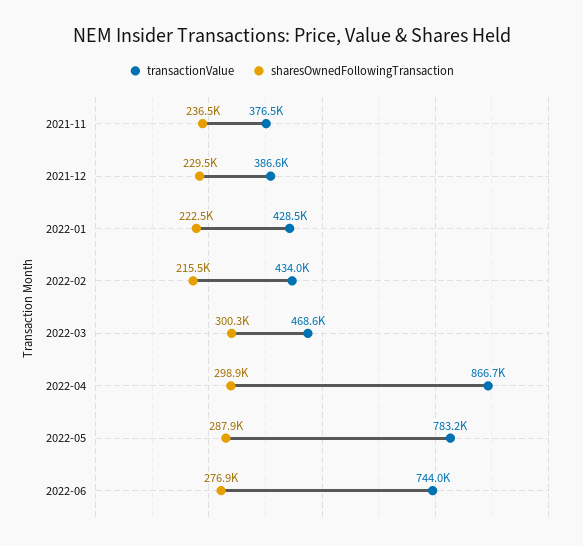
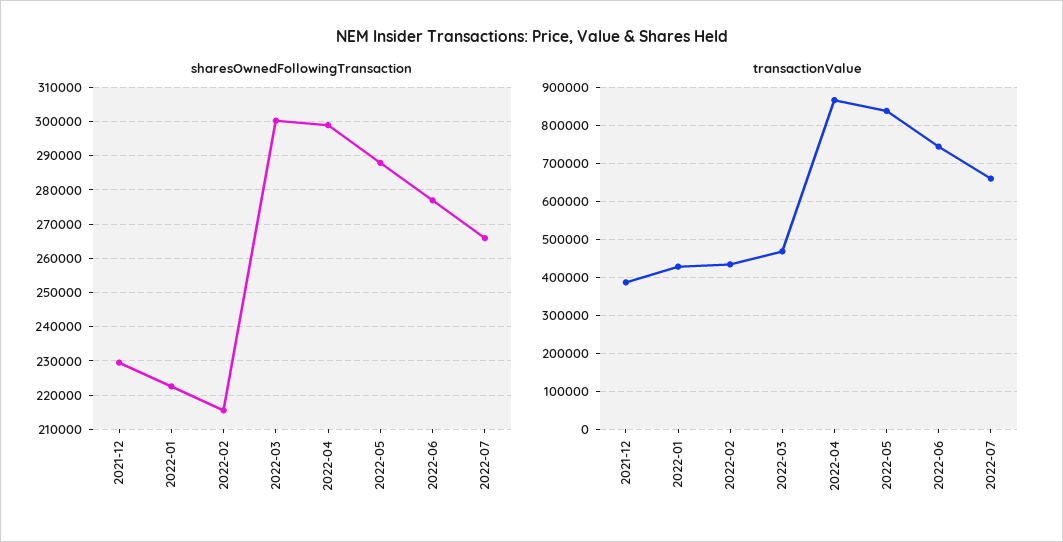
transactionValue, 2021-11: 376500 -> none
sharesOwnedFollowingTransaction, 2021-11: 236500 -> none
transactionValue, 2022-05: 783200 -> 840000
sharesOwnedFollowingTransaction, 2022-07: none -> 266000
transactionValue, 2022-07: none -> 660000

